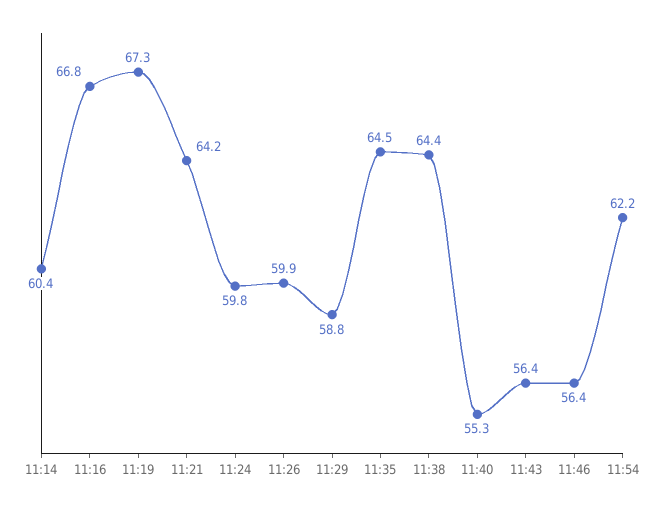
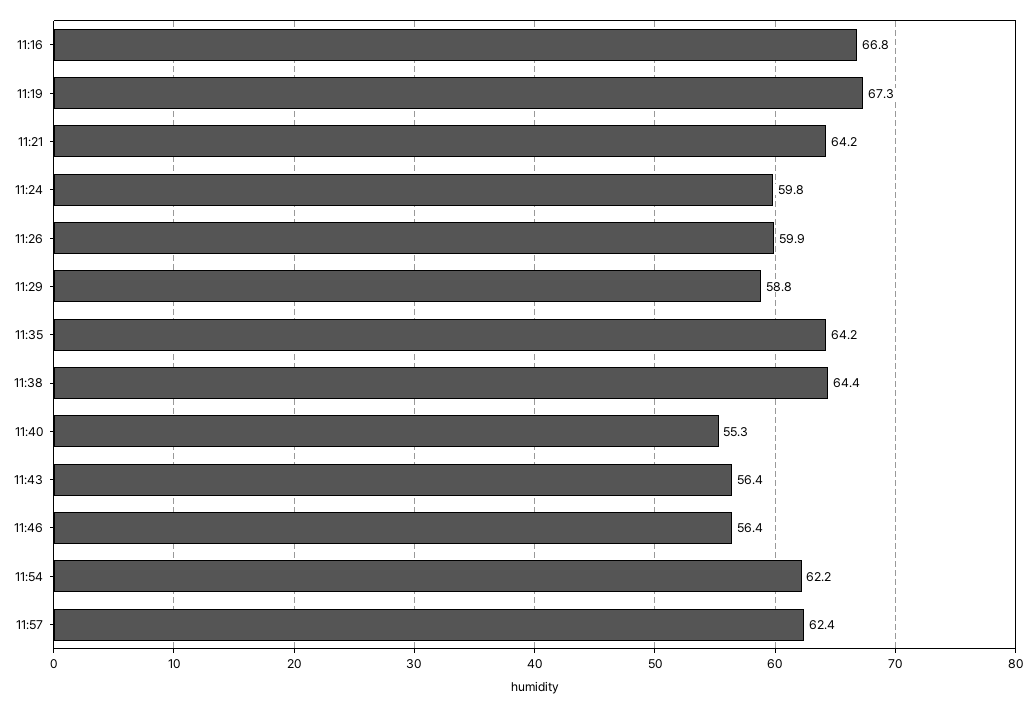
11:14: 60.4 -> none
11:35: 64.5 -> 64.2
11:57: none -> 62.4

